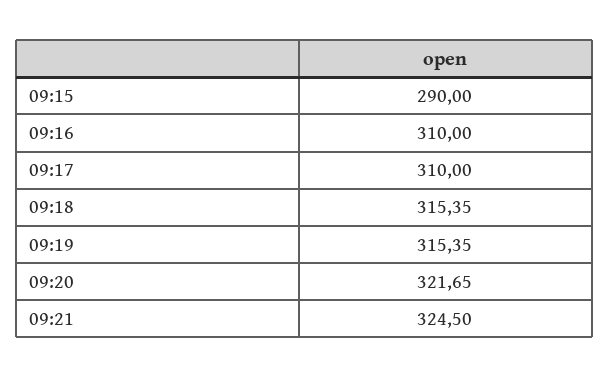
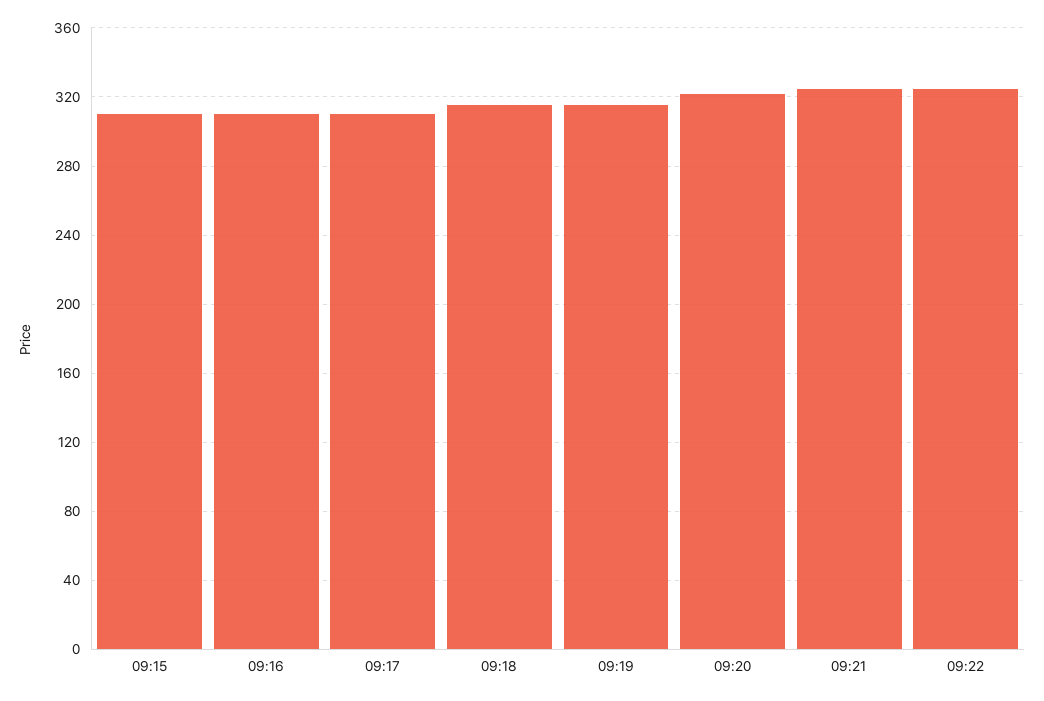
09:15: 290 -> 310
09:22: none -> 325

